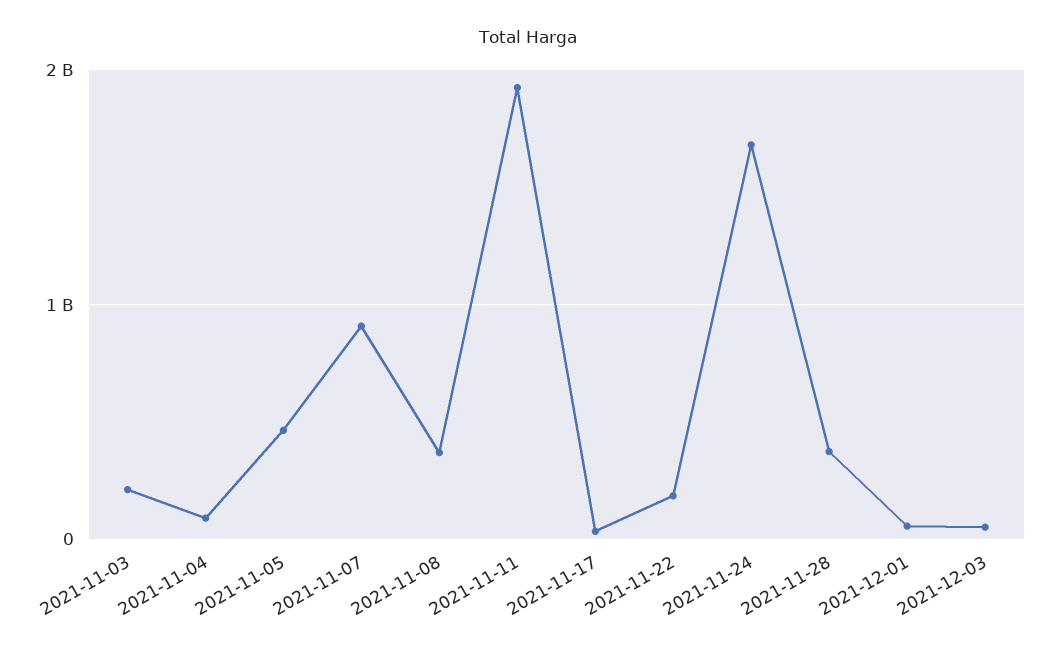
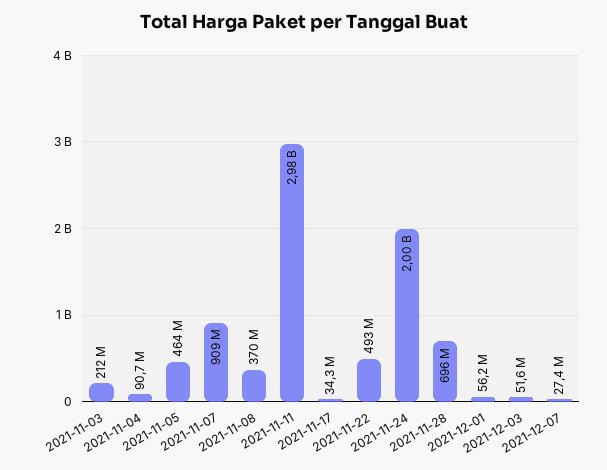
2021-11-11: 1900000000 -> 2980000000
2021-11-22: 200000000 -> 493000000
2021-11-24: 1700000000 -> 2000000000
2021-11-28: 400000000 -> 696000000
2021-12-07: none -> 27400000

